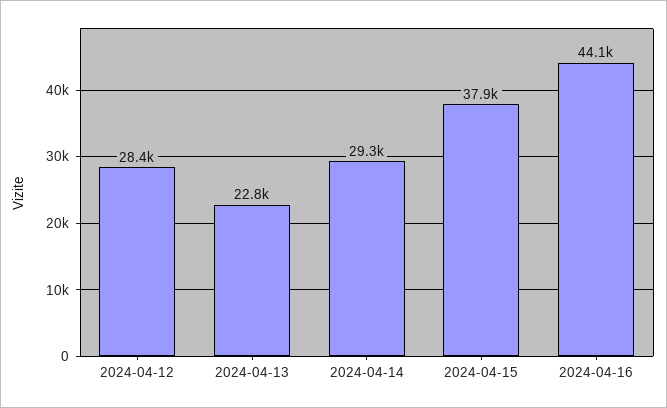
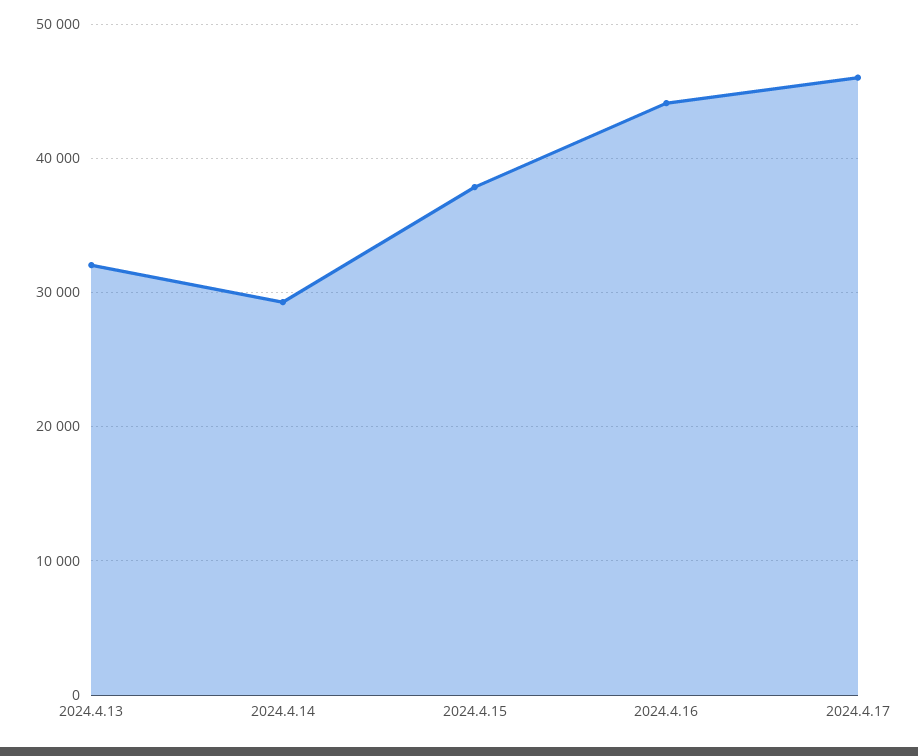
2024-04-12: 28400 -> none
2024-04-13: 22800 -> 32000
2024.4.17: none -> 46000

